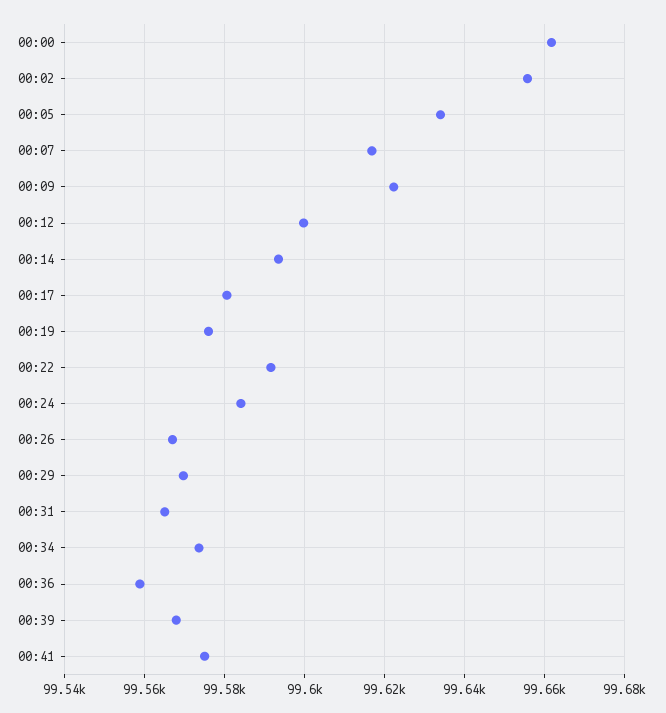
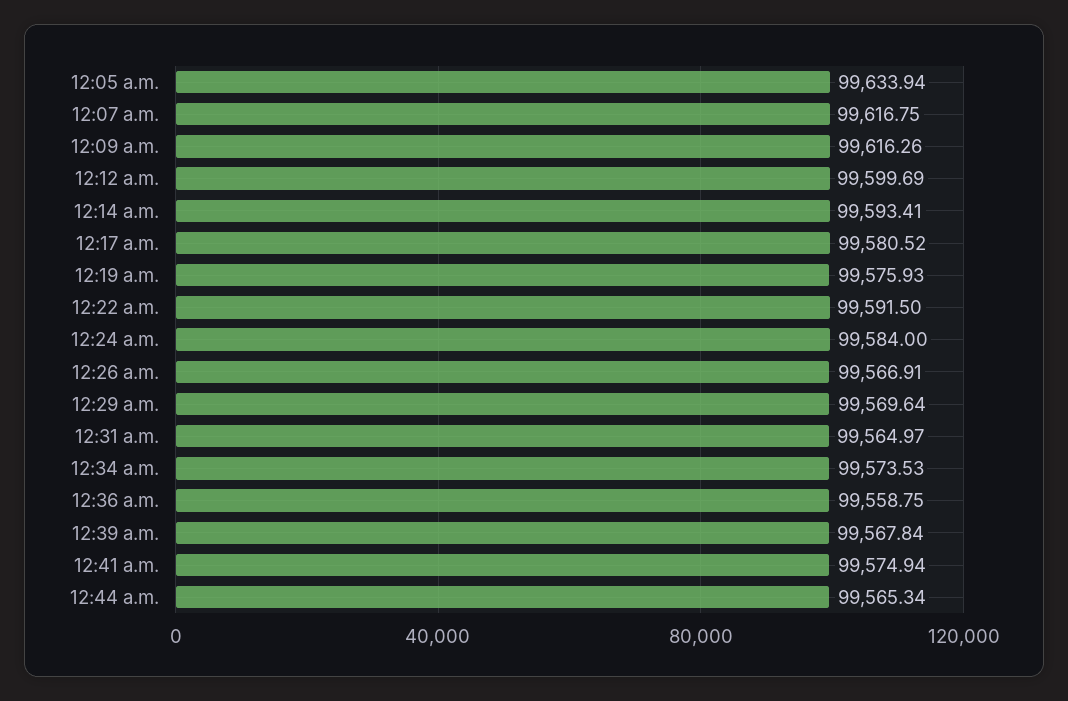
00:00: 99662 -> none
00:02: 99656 -> none
00:09: 99622 -> 99616.26
12:44 a.m.: none -> 99565.34

